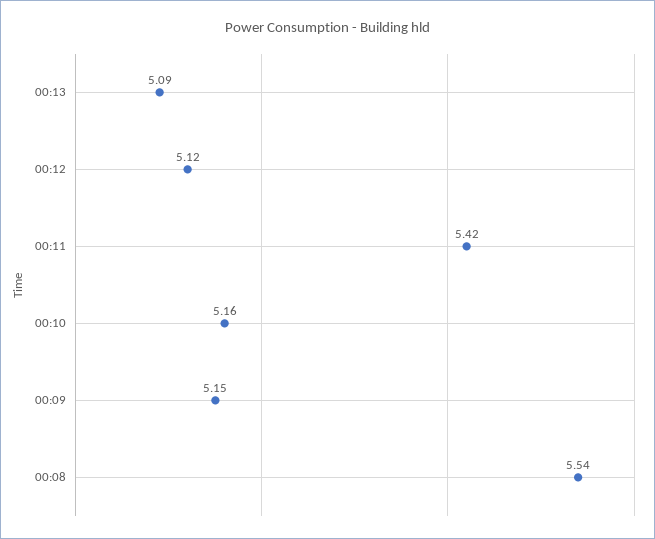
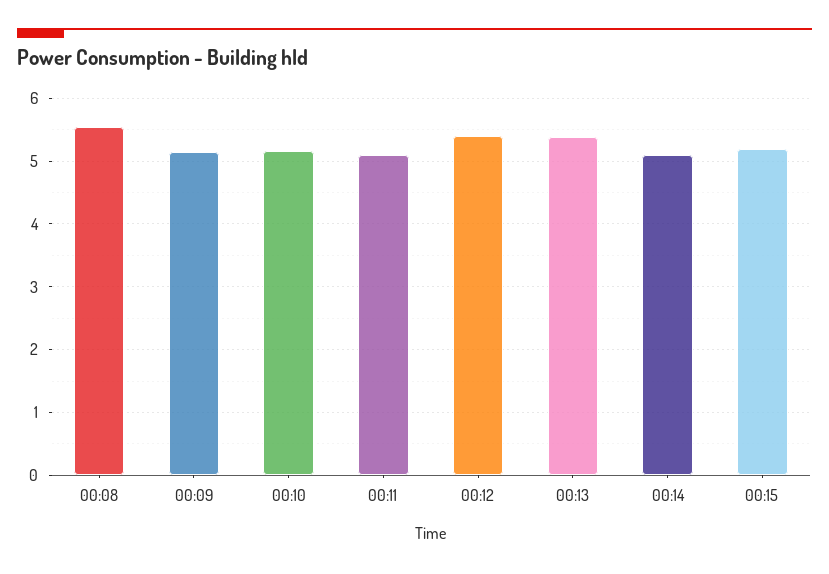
00:13: 5.09 -> 5.4
00:12: 5.12 -> 5.4
00:11: 5.42 -> 5.1
00:14: none -> 5.1
00:15: none -> 5.2

